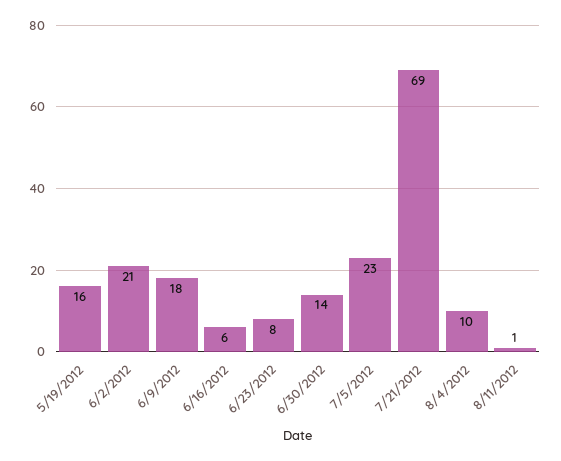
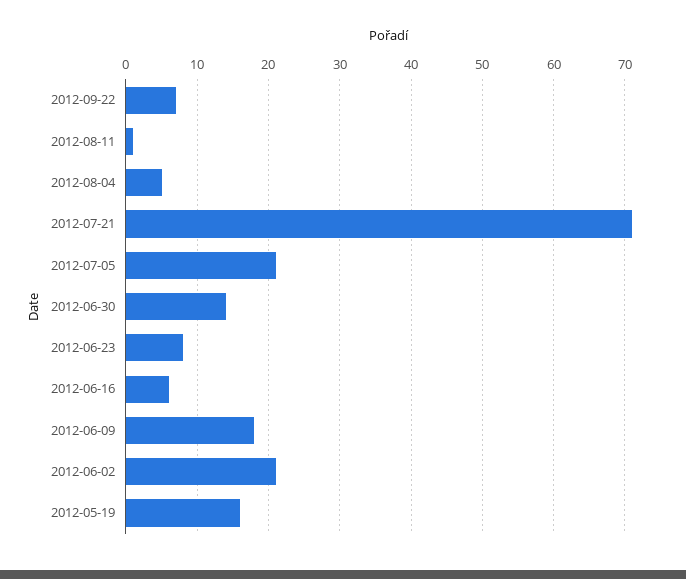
7/5/2012: 23 -> 21
7/21/2012: 69 -> 71
8/4/2012: 10 -> 5
2012-09-22: none -> 7

